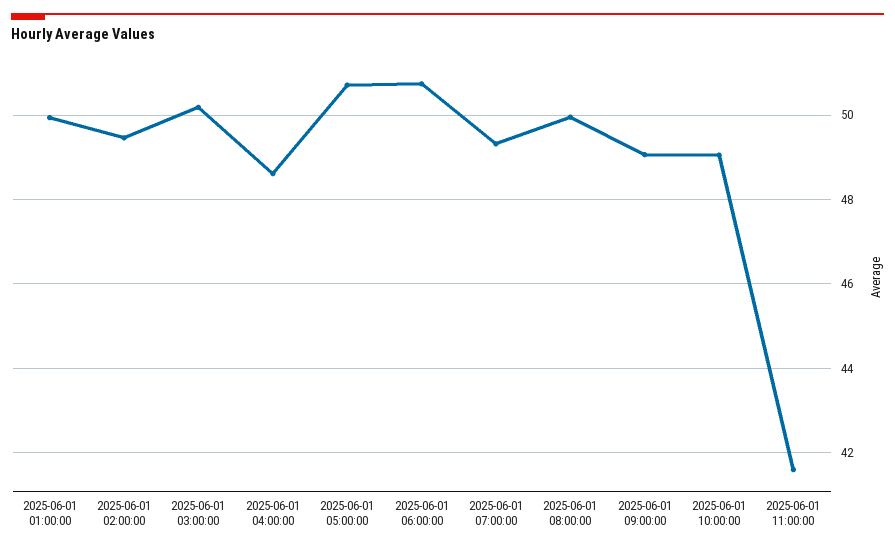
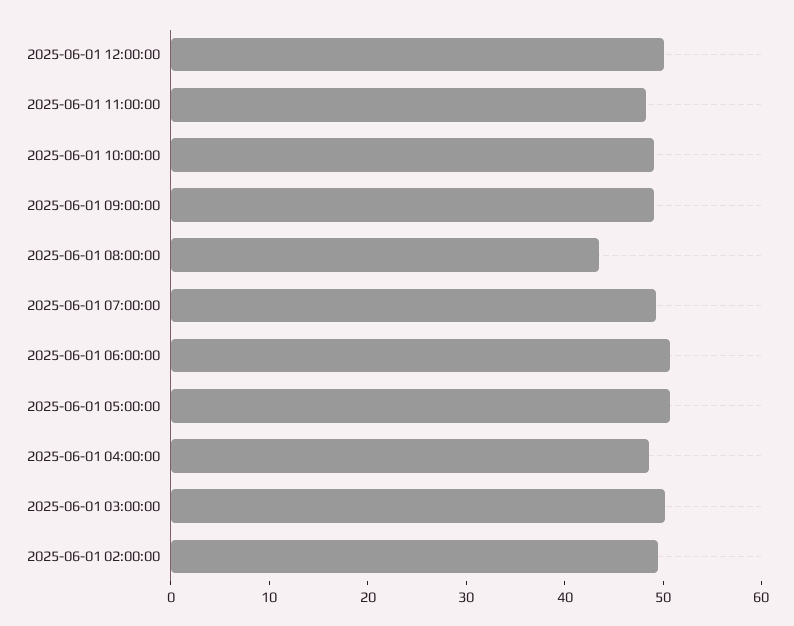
2025-06-01 01:00:00: 50 -> none
2025-06-01 08:00:00: 50 -> 44
2025-06-01 11:00:00: 41.6 -> 48
2025-06-01 12:00:00: none -> 50

